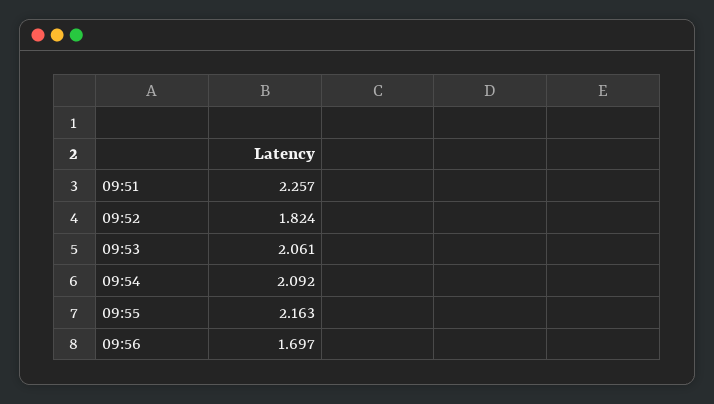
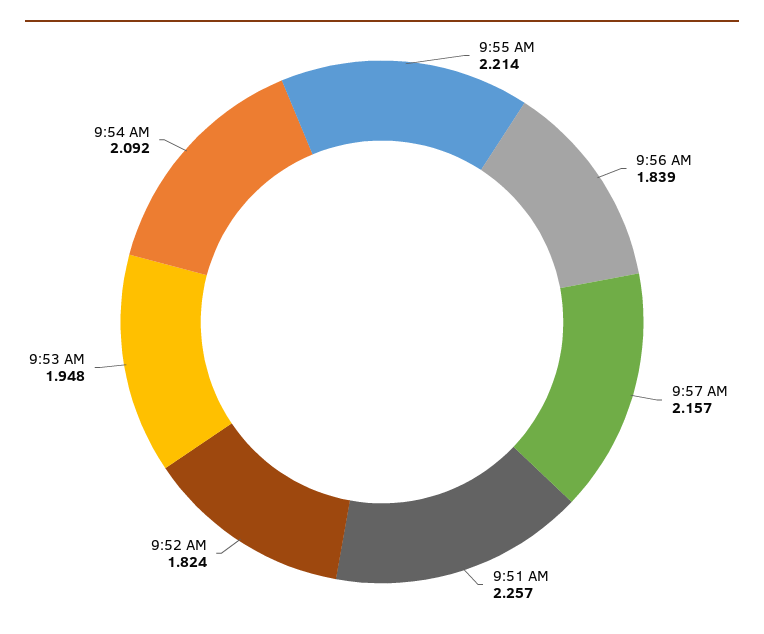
09:53: 2.061 -> 1.948
09:55: 2.163 -> 2.214
09:56: 1.697 -> 1.839
9:57 AM: none -> 2.157

